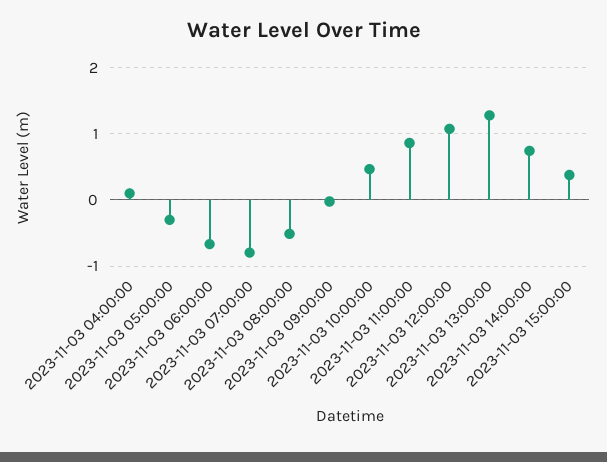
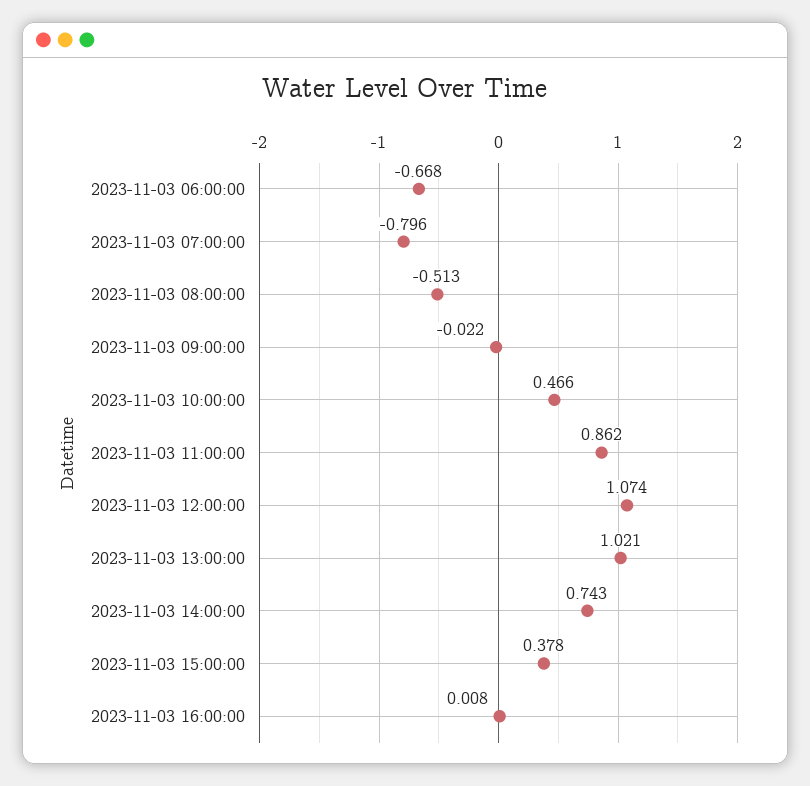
2023-11-03 04:00:00: 0.1 -> none
2023-11-03 05:00:00: -0.3 -> none
2023-11-03 13:00:00: 1.3 -> 1.021
2023-11-03 16:00:00: none -> 0.008

